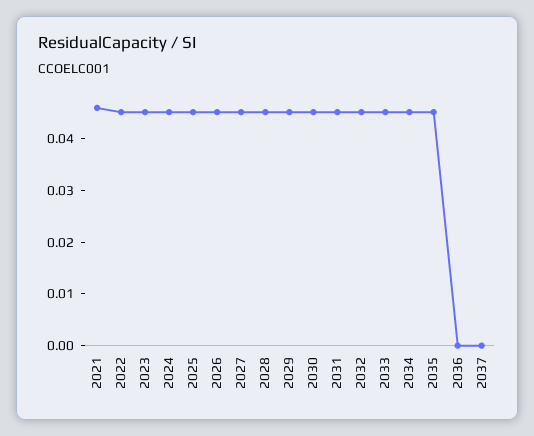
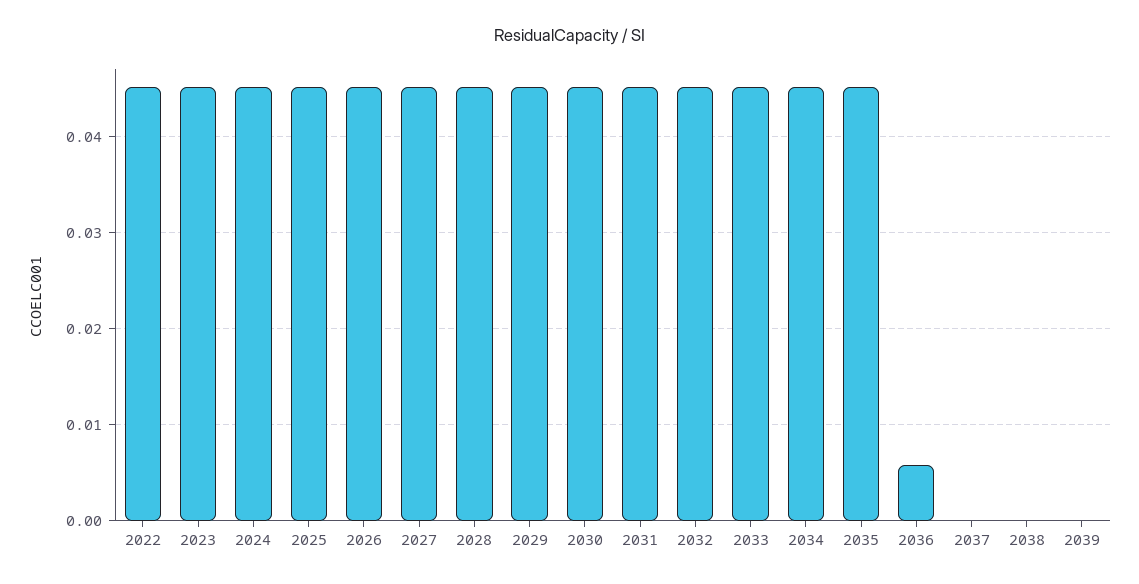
2021: 0.046 -> none
2036: 0 -> 0.006
2038: none -> 0
2039: none -> 0

